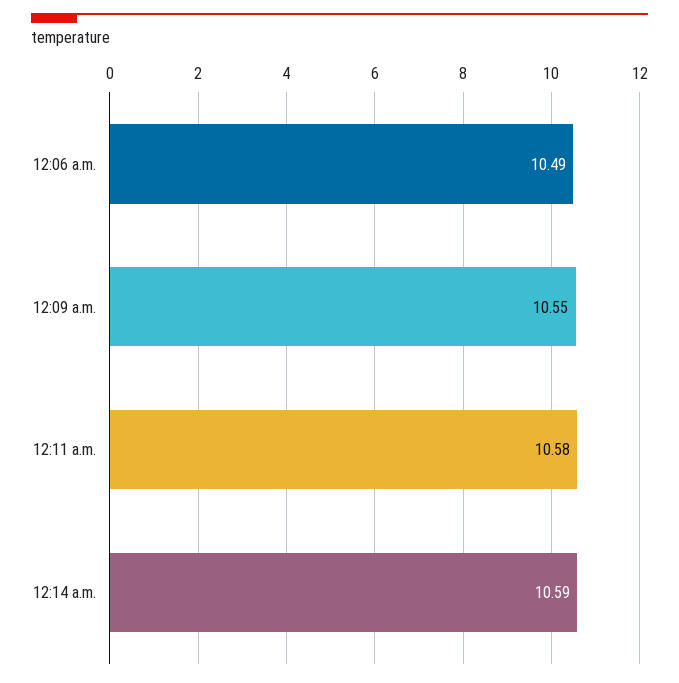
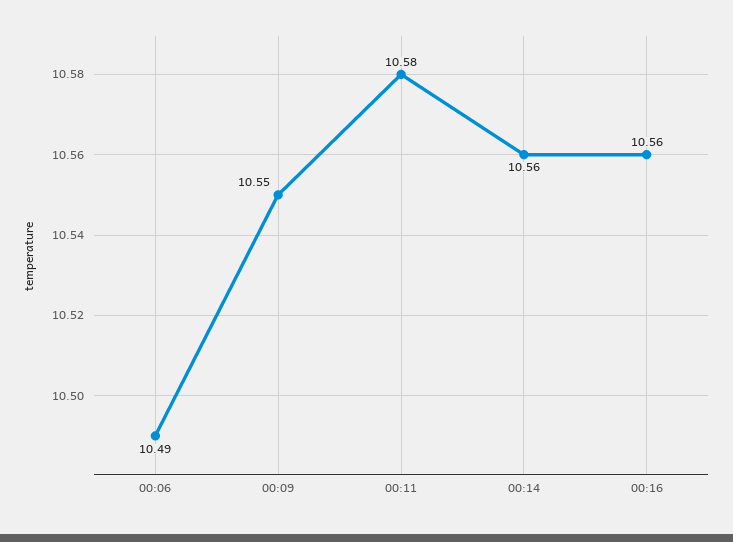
12:14 a.m.: 10.59 -> 10.56
00:16: none -> 10.56

